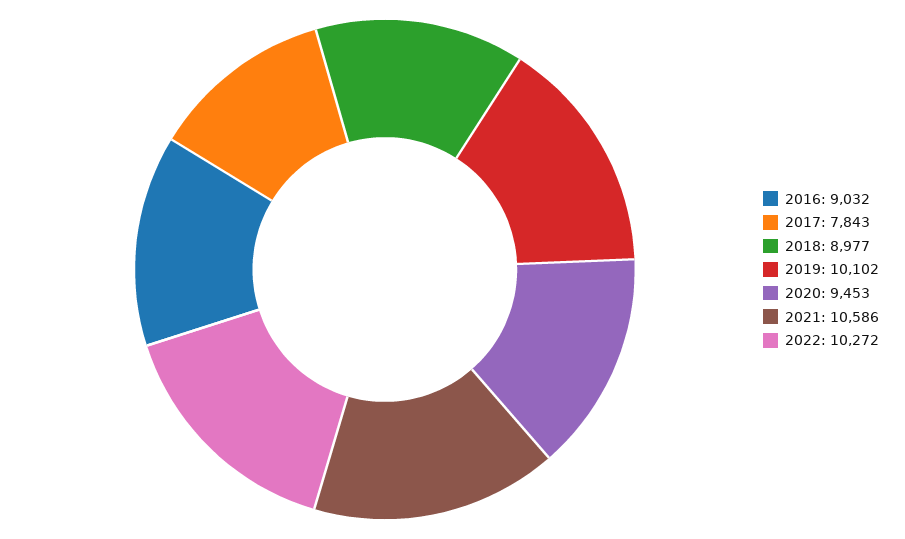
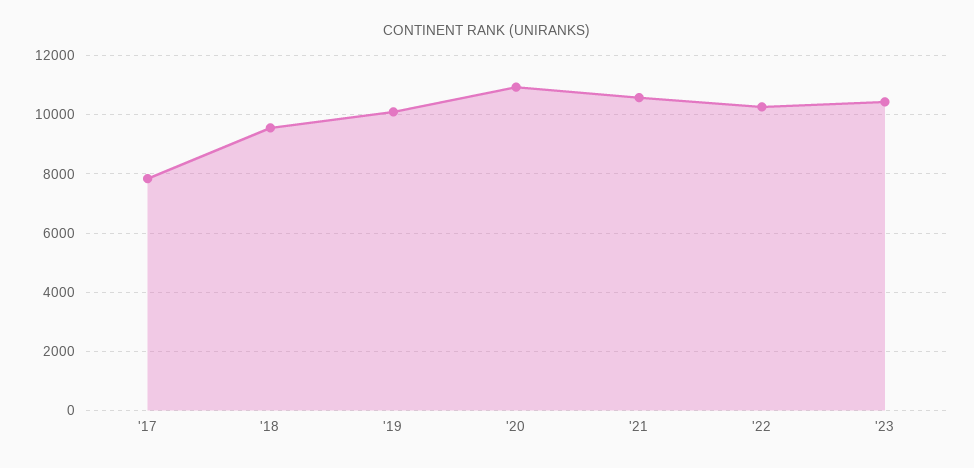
2016: 9032 -> none
2018: 8977 -> 9500
2020: 9453 -> 11000
'23: none -> 10500

